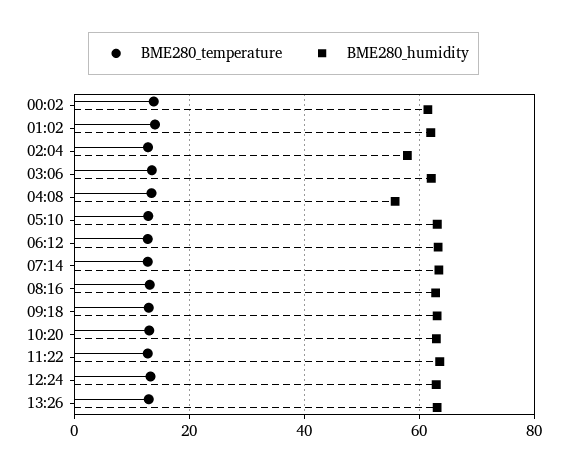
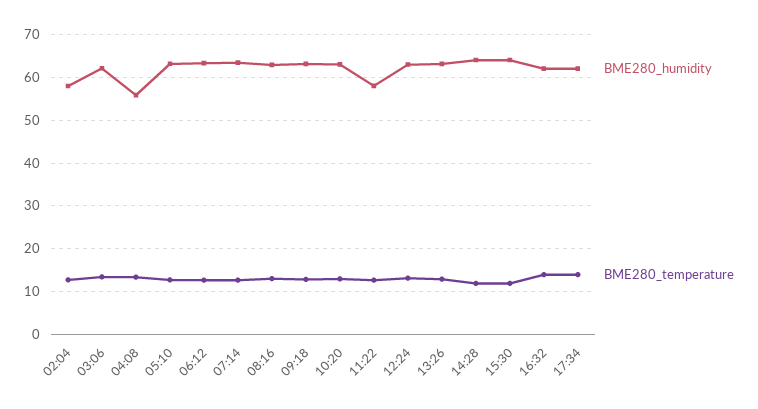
BME280_temperature, 00:02: 14 -> none
BME280_humidity, 00:02: 62 -> none
BME280_temperature, 01:02: 14 -> none
BME280_humidity, 01:02: 62 -> none
BME280_humidity, 11:22: 64 -> 58
BME280_humidity, 14:28: none -> 64
BME280_temperature, 14:28: none -> 12
BME280_humidity, 15:30: none -> 64
BME280_temperature, 15:30: none -> 12
BME280_humidity, 16:32: none -> 62
BME280_temperature, 16:32: none -> 14
BME280_humidity, 17:34: none -> 62
BME280_temperature, 17:34: none -> 14

